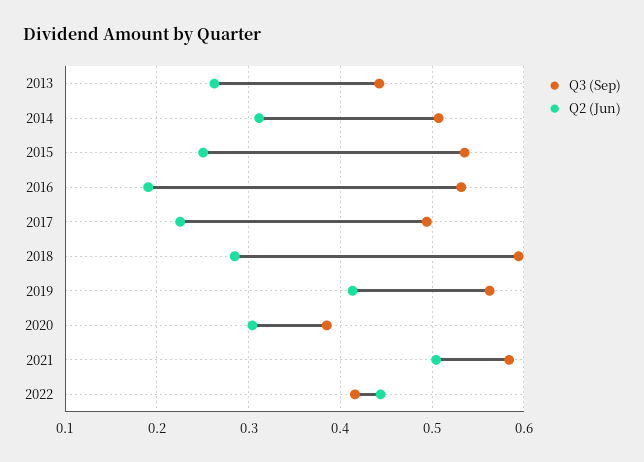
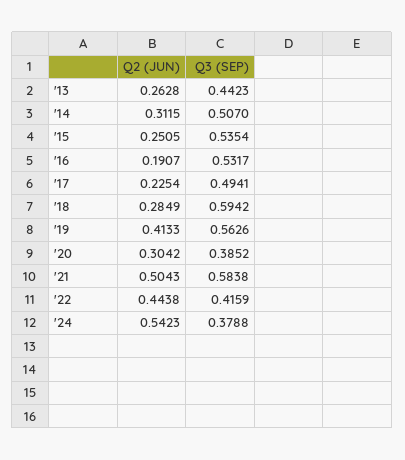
Q2 (Jun), '24: none -> 0.5423
Q3 (Sep), '24: none -> 0.3788

